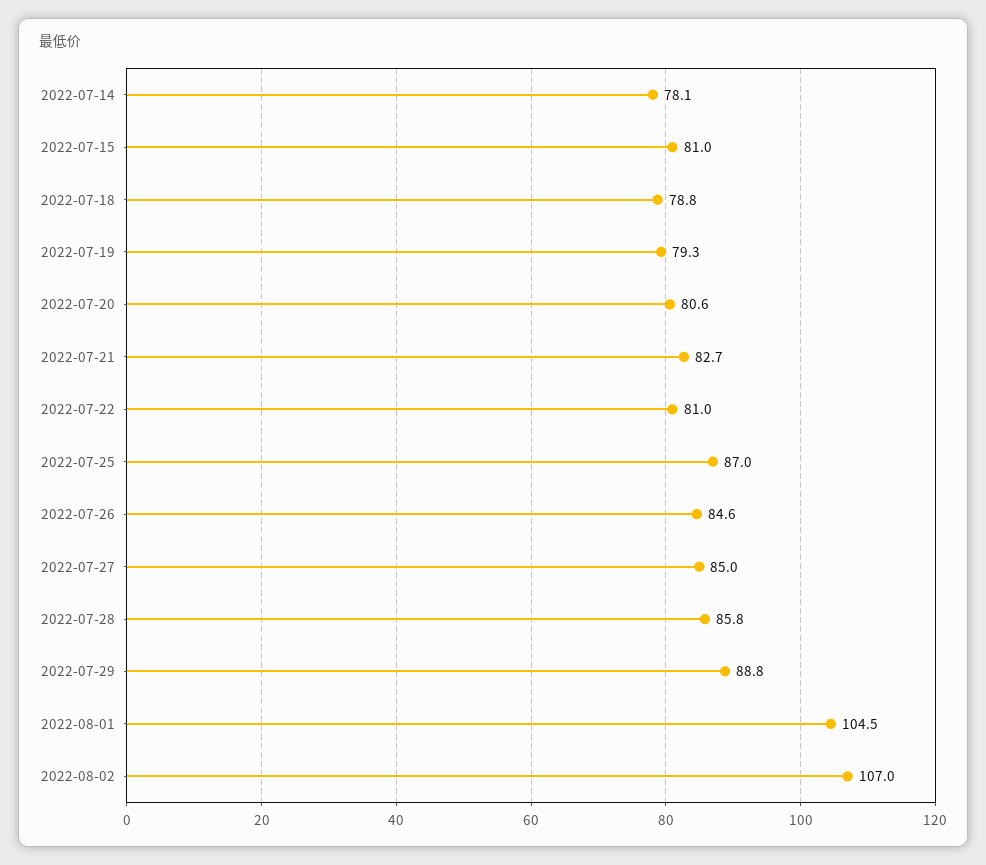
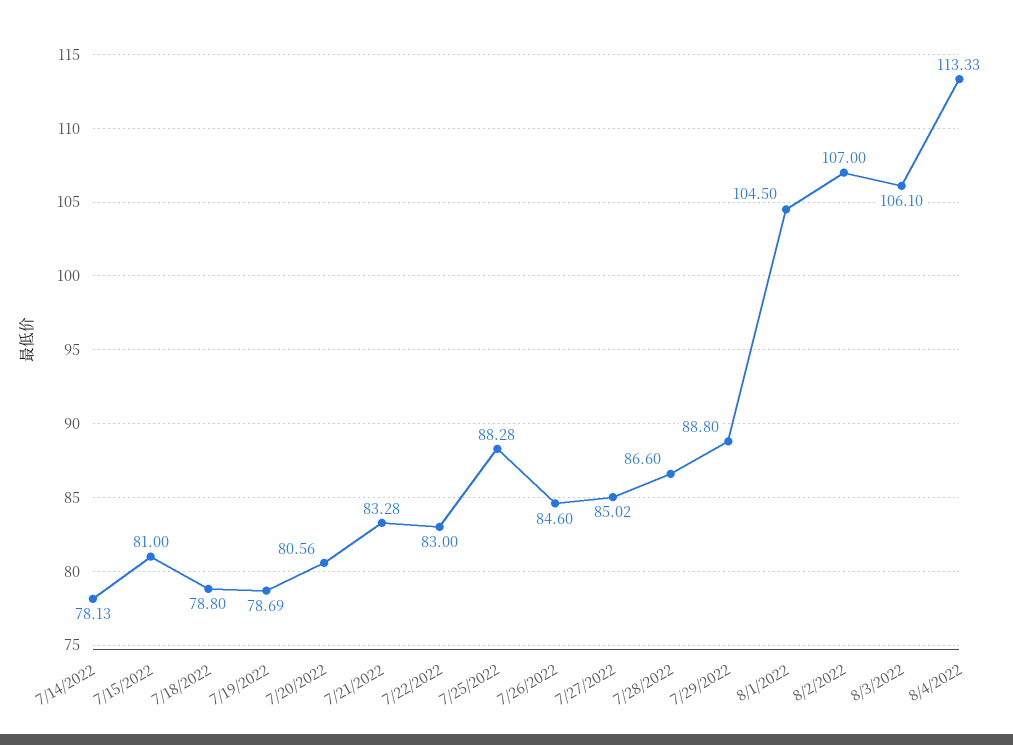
2022-07-19: 79.3 -> 78.69
2022-07-21: 82.7 -> 83.28
2022-07-22: 81 -> 83
2022-07-25: 87 -> 88.28
2022-07-28: 85.8 -> 86.6
8/3/2022: none -> 106.1
8/4/2022: none -> 113.33

